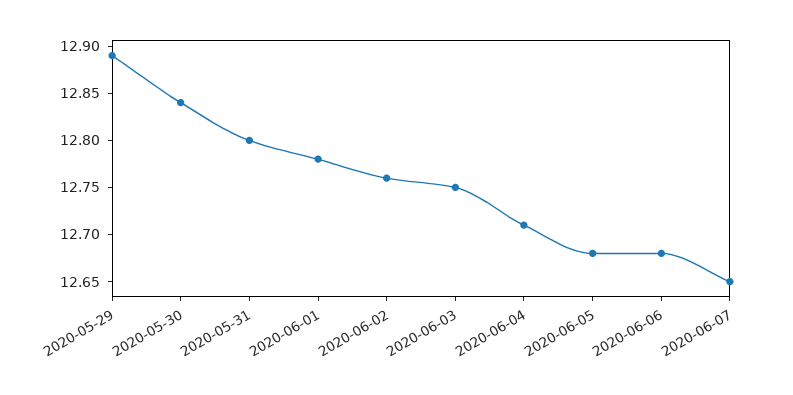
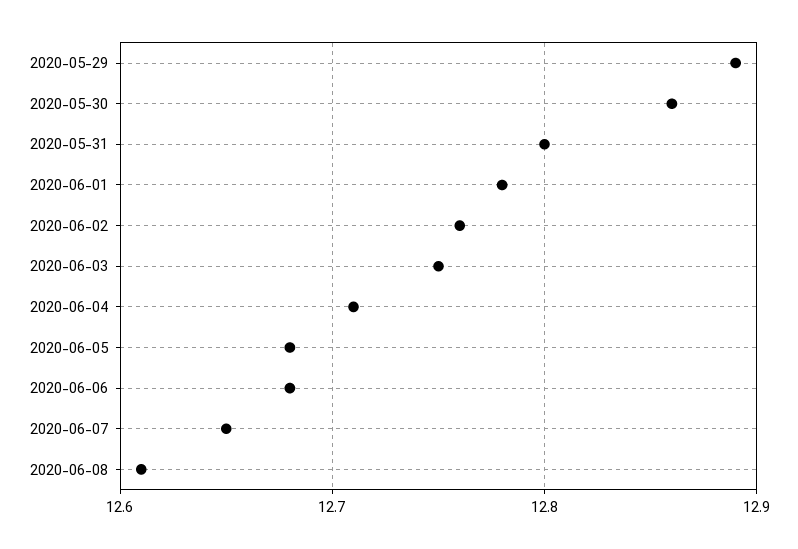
2020-05-30: 12.84 -> 12.86
2020-06-08: none -> 12.61

